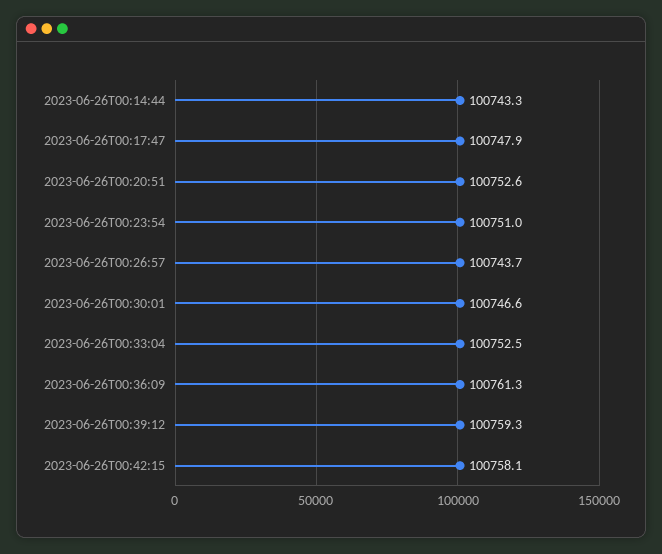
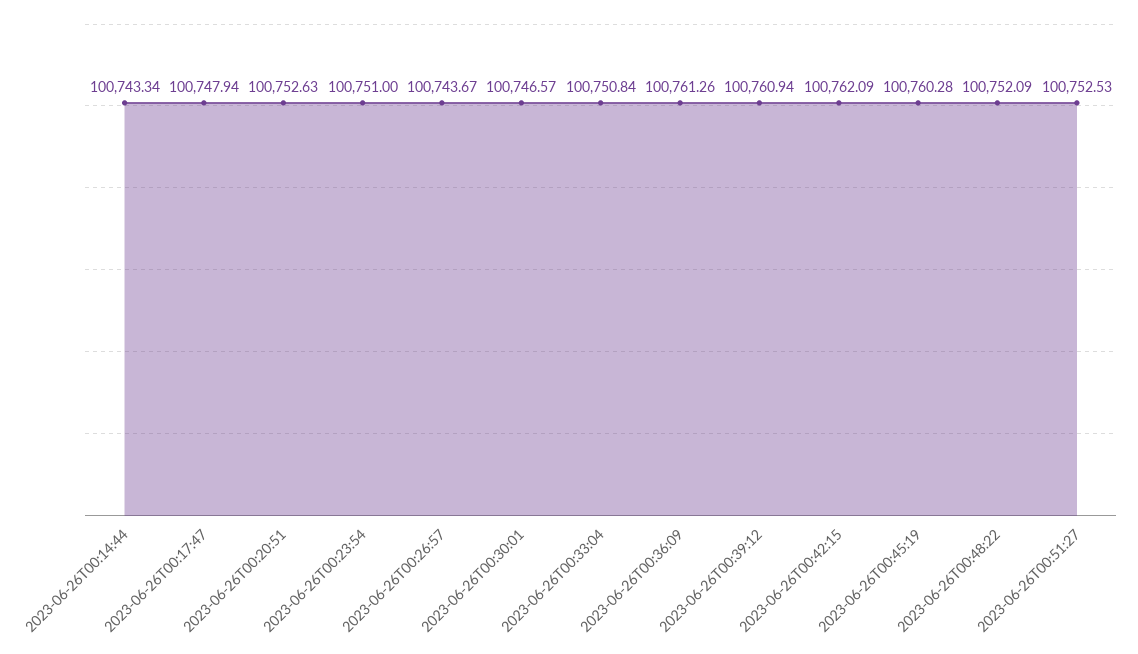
2023-06-26T00:33:04: 100752.5 -> 100750.84
2023-06-26T00:39:12: 100759.3 -> 100760.94
2023-06-26T00:42:15: 100758.1 -> 100762.09
2023-06-26T00:45:19: none -> 100760.28
2023-06-26T00:48:22: none -> 100752.09
2023-06-26T00:51:27: none -> 100752.53

